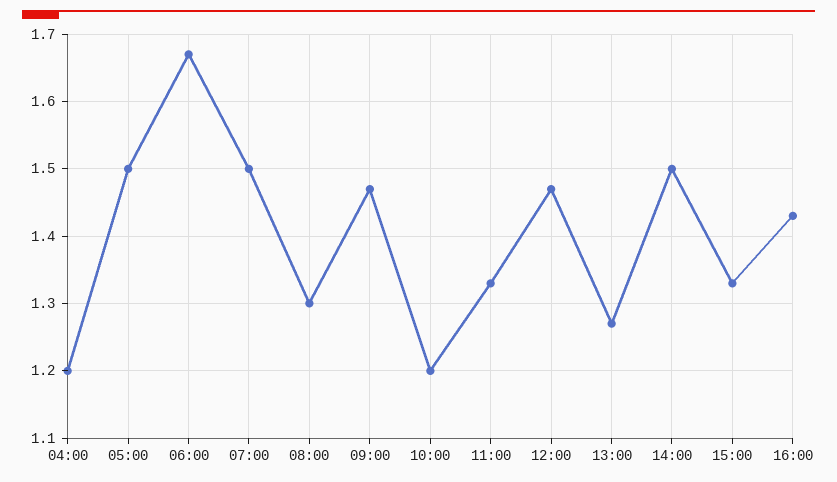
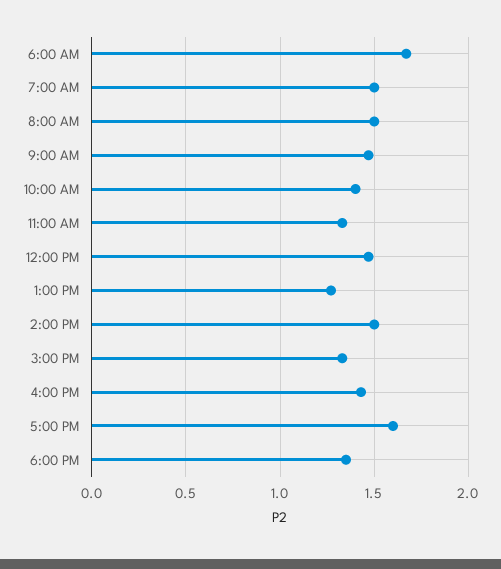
04:00: 1.2 -> none
05:00: 1.5 -> none
08:00: 1.3 -> 1.5
10:00: 1.2 -> 1.4
5:00 PM: none -> 1.6
6:00 PM: none -> 1.35

